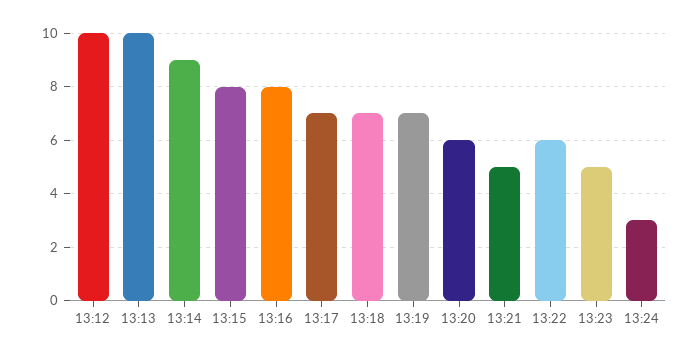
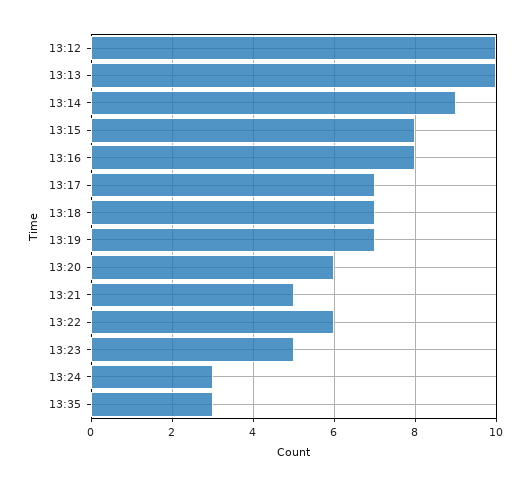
13:35: none -> 3

